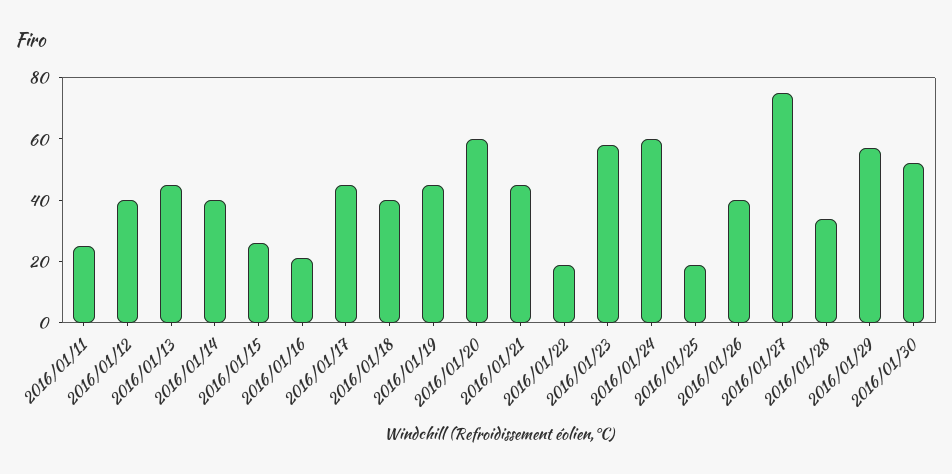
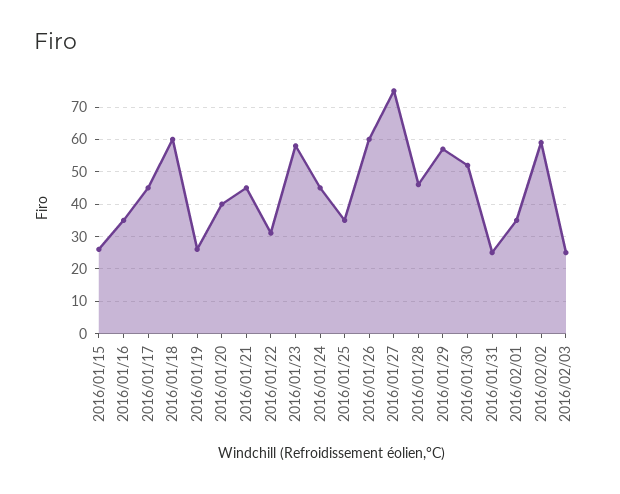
2016/01/11: 25 -> none
2016/01/12: 40 -> none
2016/01/13: 45 -> none
2016/01/14: 40 -> none
2016/01/16: 20 -> 35
2016/01/18: 40 -> 60
2016/01/19: 45 -> 25
2016/01/20: 60 -> 40
2016/01/22: 20 -> 30
2016/01/24: 60 -> 45
2016/01/25: 20 -> 35
2016/01/26: 40 -> 60
2016/01/28: 35 -> 45
2016/01/31: none -> 25
2016/02/01: none -> 35
2016/02/02: none -> 60
2016/02/03: none -> 25

